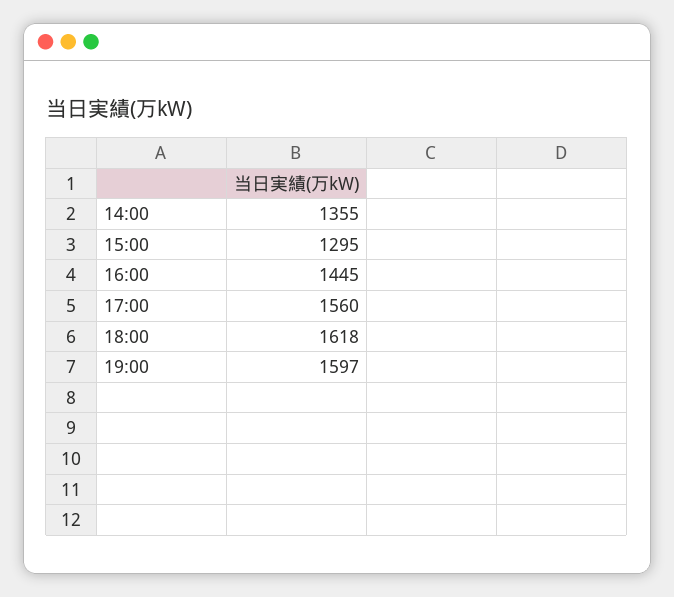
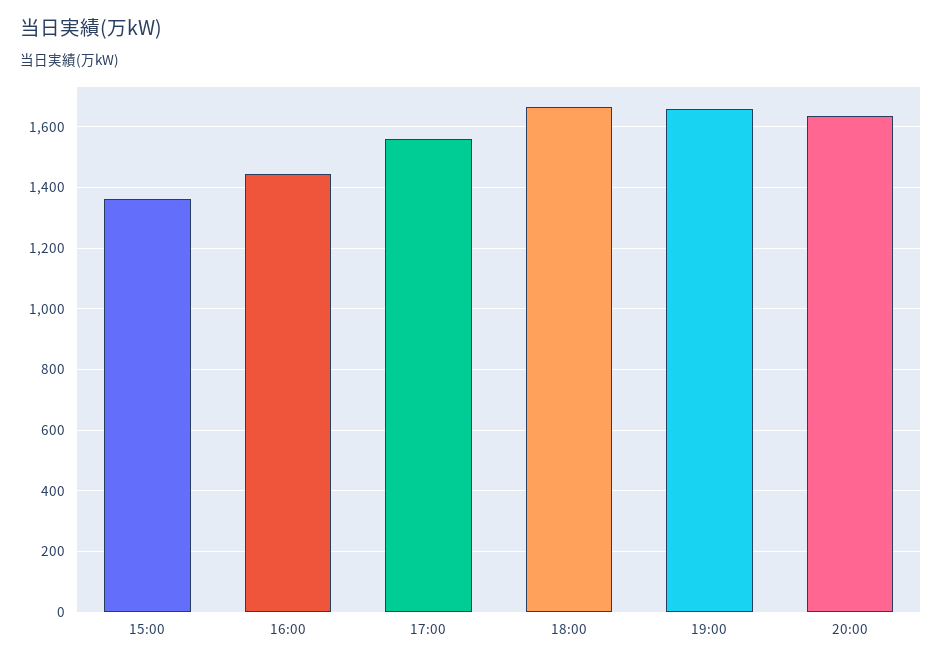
14:00: 1355 -> none
15:00: 1295 -> 1360
18:00: 1618 -> 1660
19:00: 1597 -> 1660
20:00: none -> 1640

